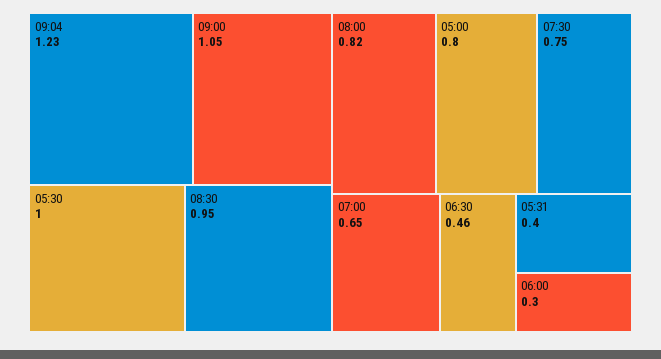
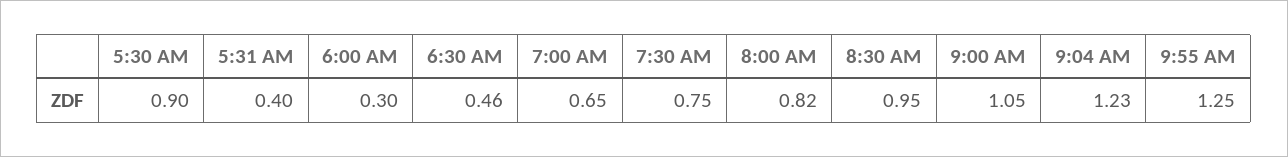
05:30: 1 -> 0.9
05:00: 0.8 -> none
9:55 AM: none -> 1.25

